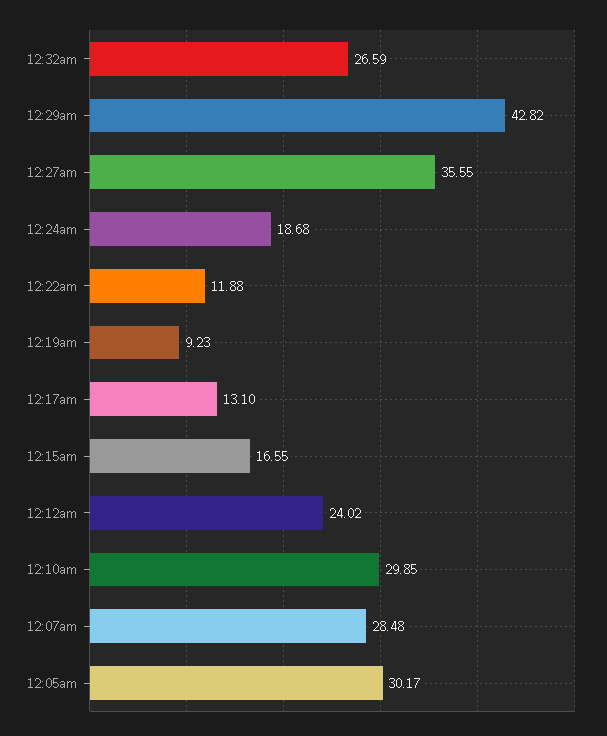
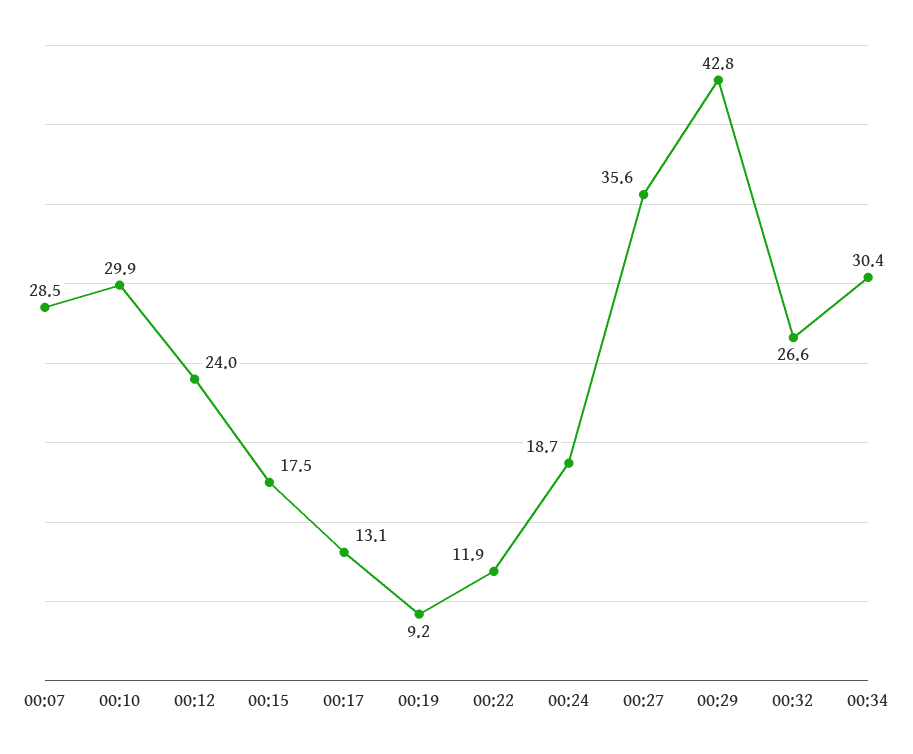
12:15am: 16.55 -> 17.5
12:05am: 30.17 -> none
00:34: none -> 30.4

